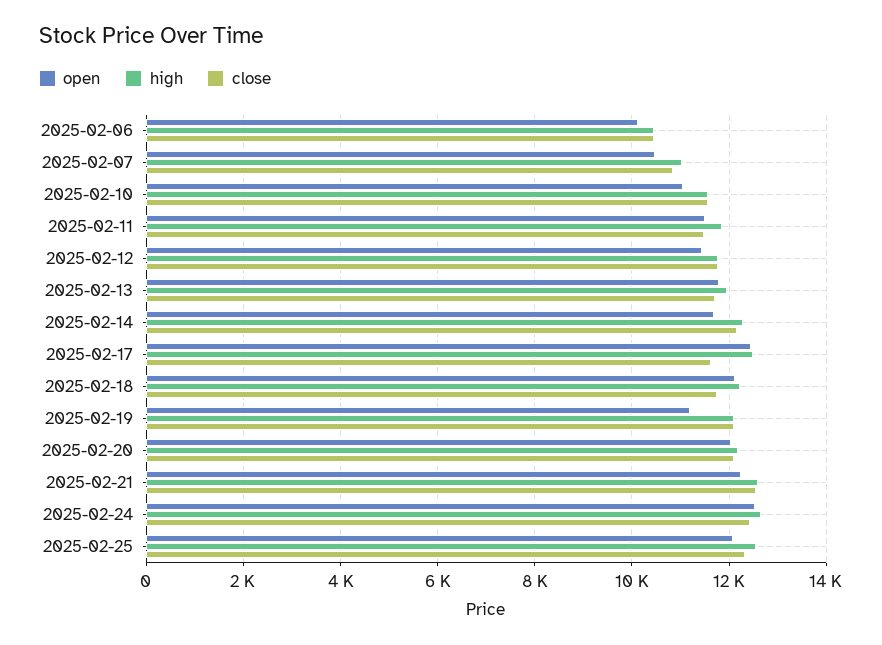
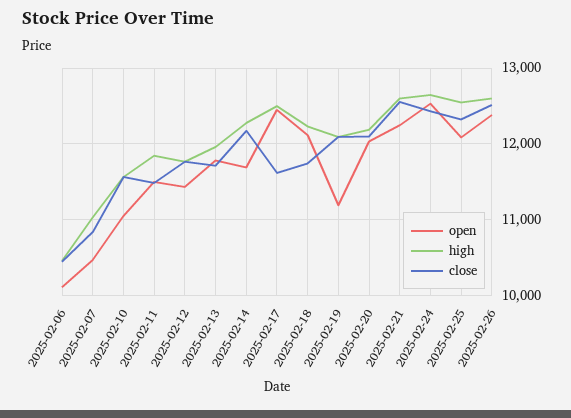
open, 2025-02-26: none -> 12400
high, 2025-02-26: none -> 12600
close, 2025-02-26: none -> 12500

